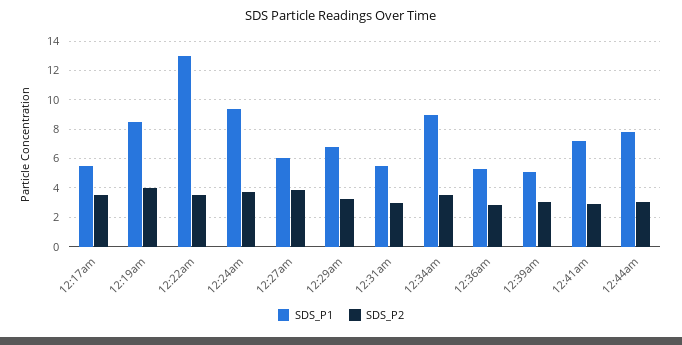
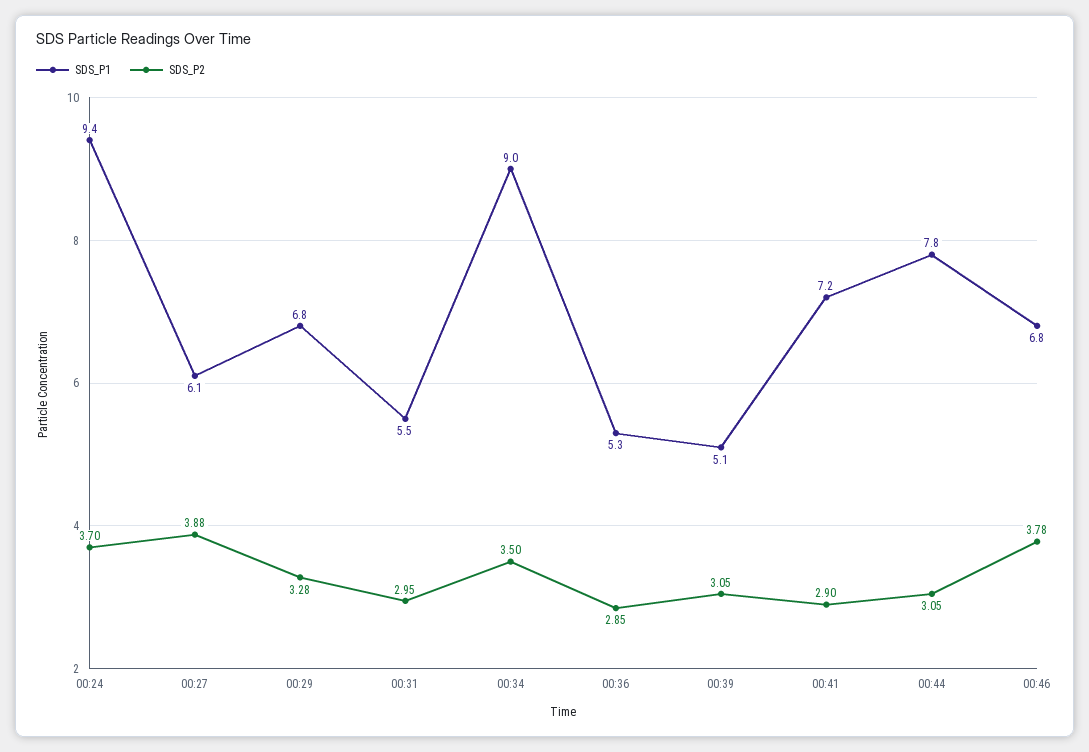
SDS_P1, 12:17am: 5.5 -> none
SDS_P2, 12:17am: 3.5 -> none
SDS_P1, 12:19am: 8.5 -> none
SDS_P2, 12:19am: 4 -> none
SDS_P1, 12:22am: 13 -> none
SDS_P2, 12:22am: 3.5 -> none
SDS_P1, 00:46: none -> 6.8
SDS_P2, 00:46: none -> 3.78

